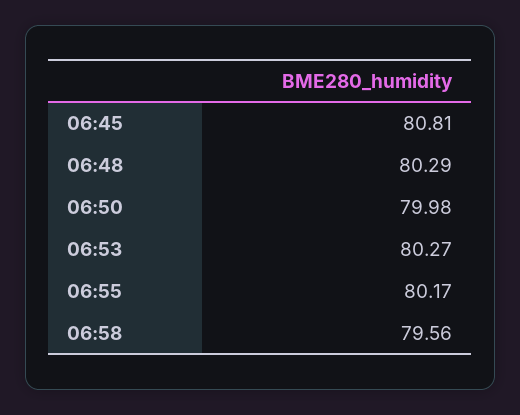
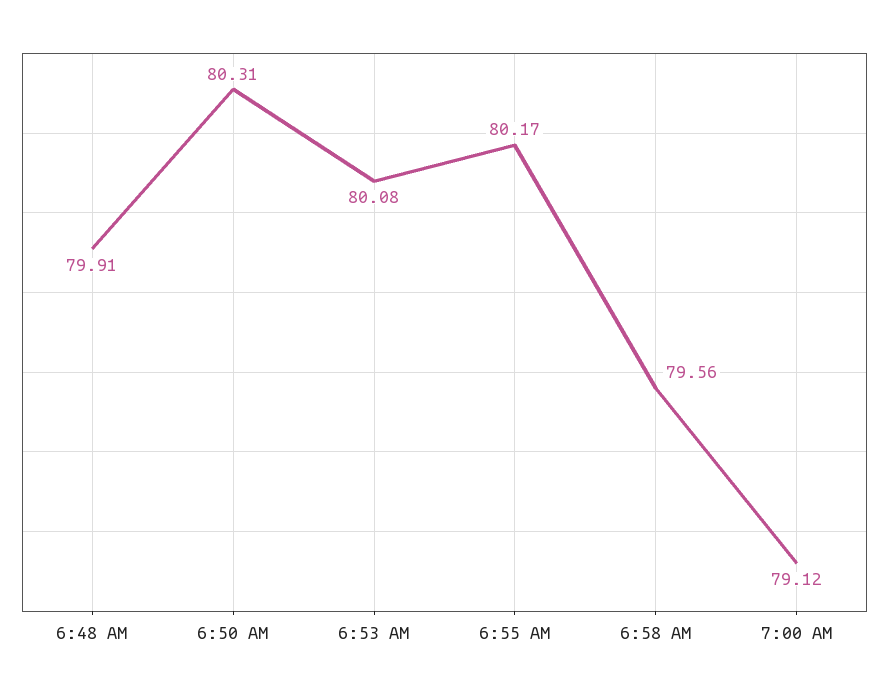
06:45: 80.81 -> none
06:48: 80.29 -> 79.91
06:50: 79.98 -> 80.31
06:53: 80.27 -> 80.08
7:00 AM: none -> 79.12

